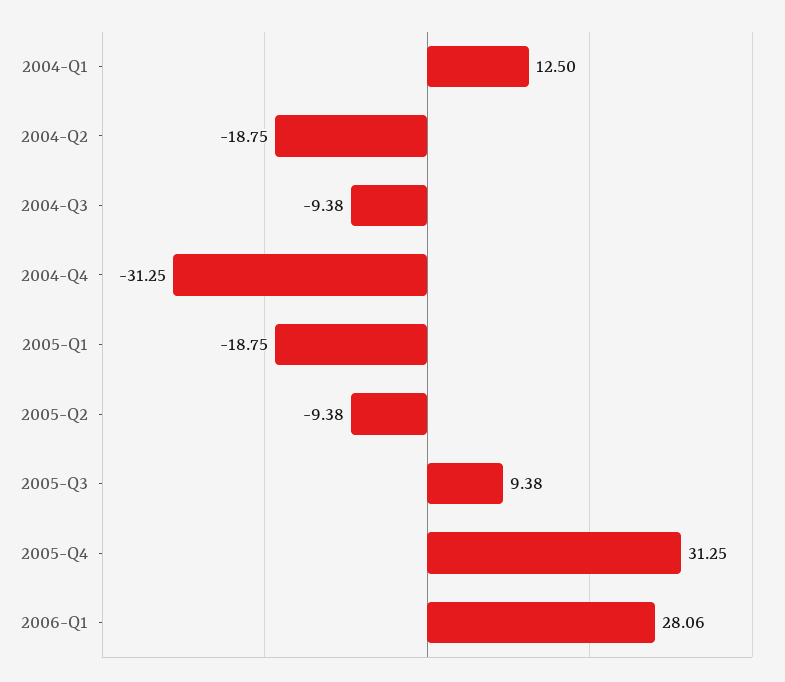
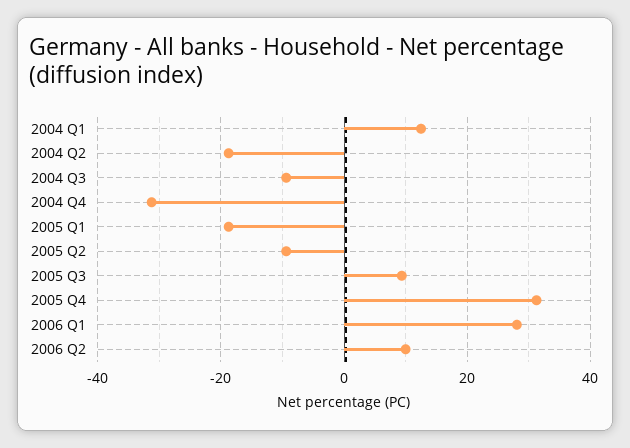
2006 Q2: none -> 10

